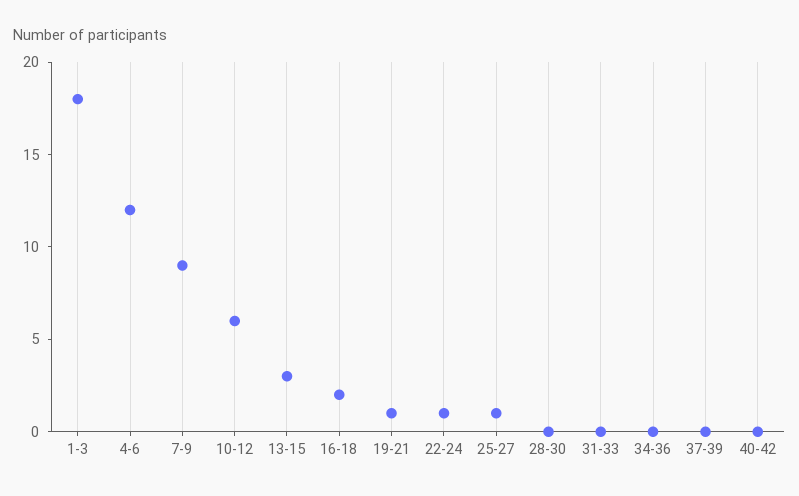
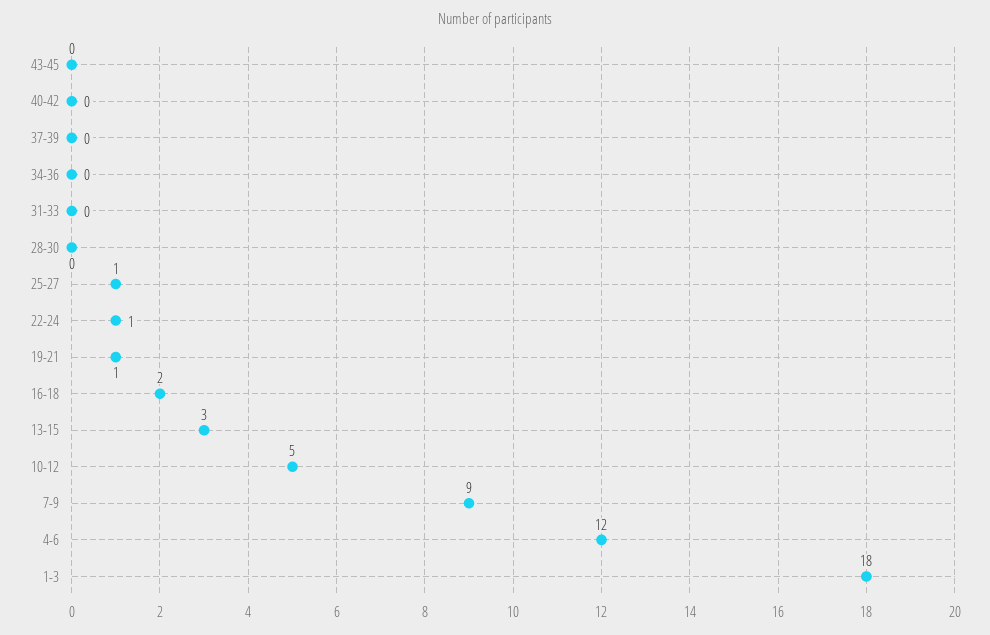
10-12: 6 -> 5
43-45: none -> 0

